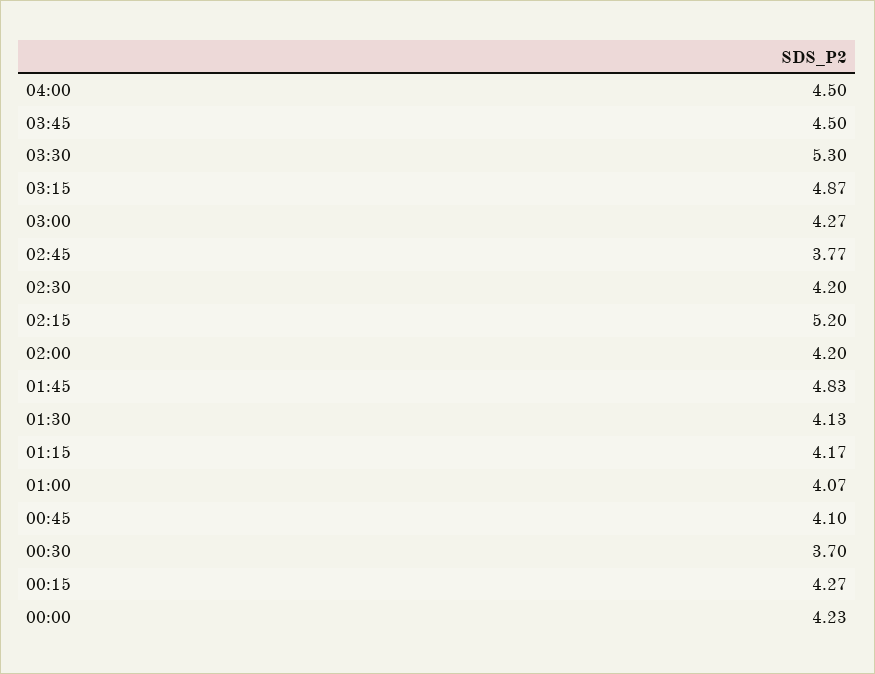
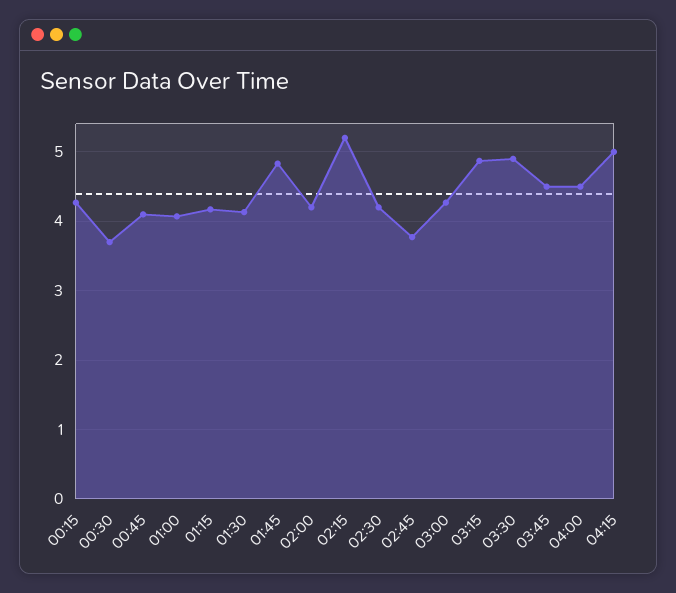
03:30: 5.3 -> 4.9
00:00: 4.23 -> none
04:15: none -> 5

